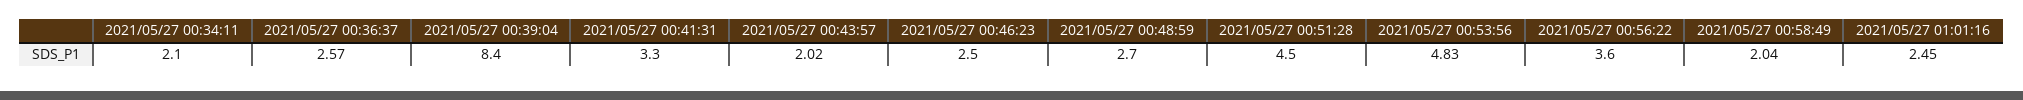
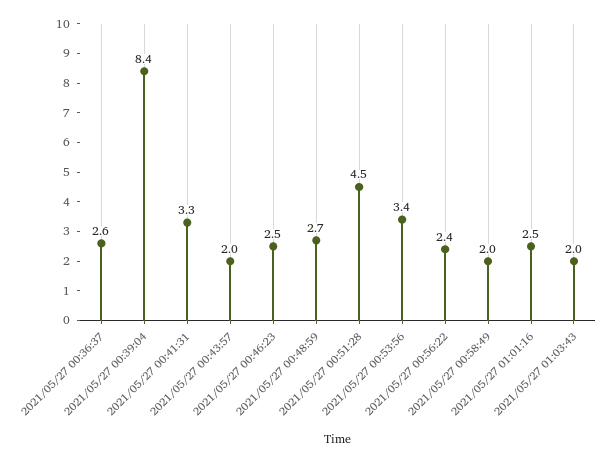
2021/05/27 00:34:11: 2.1 -> none
2021/05/27 00:53:56: 4.83 -> 3.4
2021/05/27 00:56:22: 3.6 -> 2.4
2021/05/27 01:03:43: none -> 2

